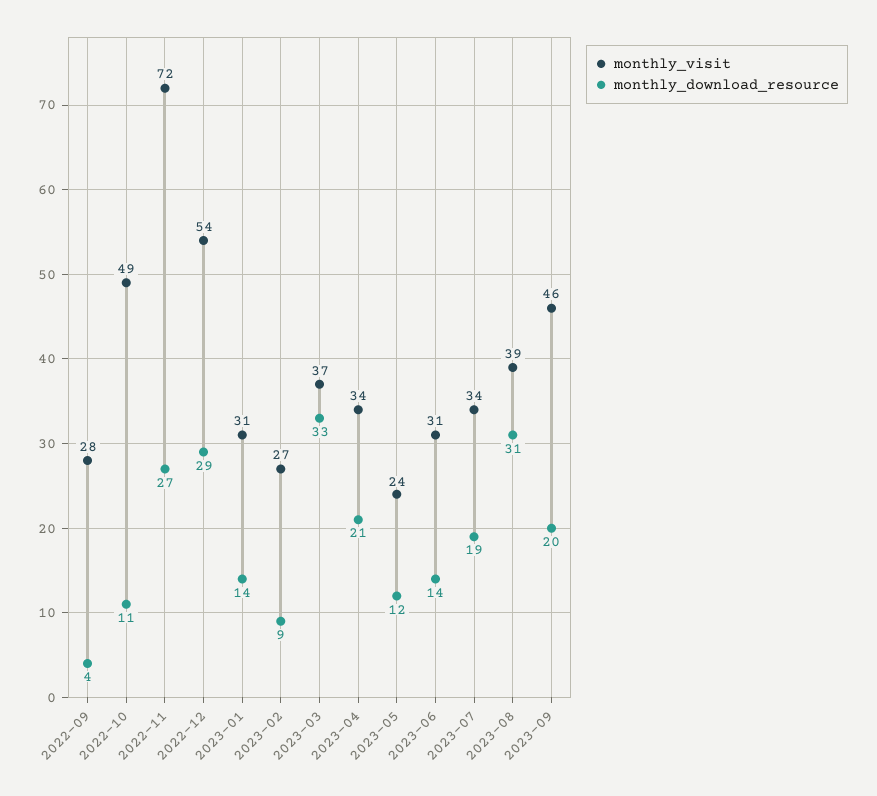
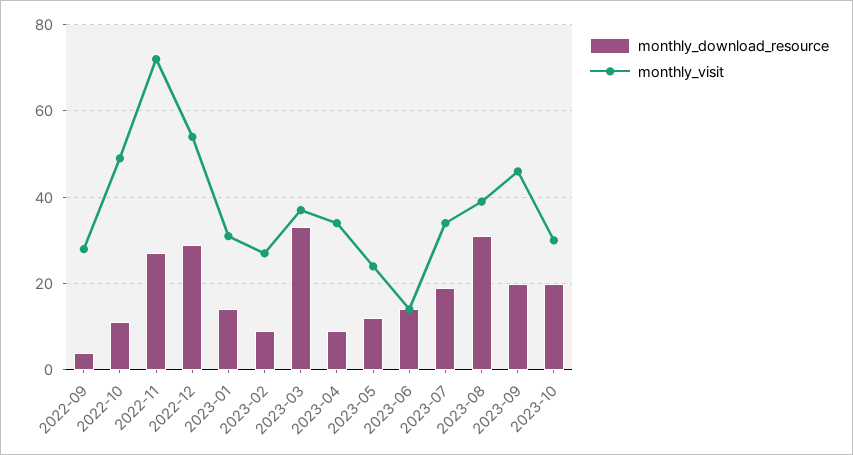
monthly_download_resource, 2023-04: 21 -> 10
monthly_visit, 2023-06: 31 -> 15
monthly_download_resource, 2023-10: none -> 20
monthly_visit, 2023-10: none -> 30

